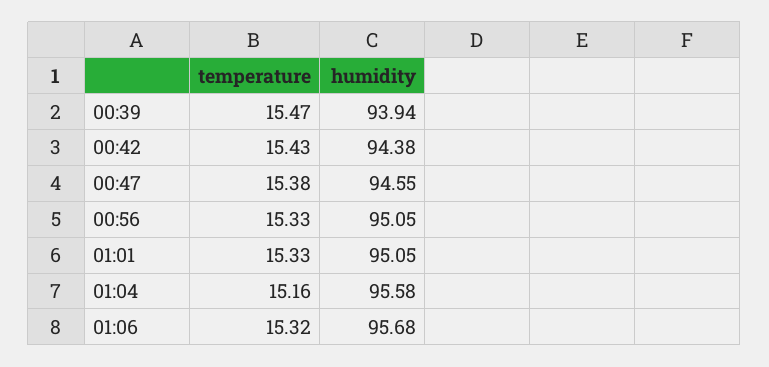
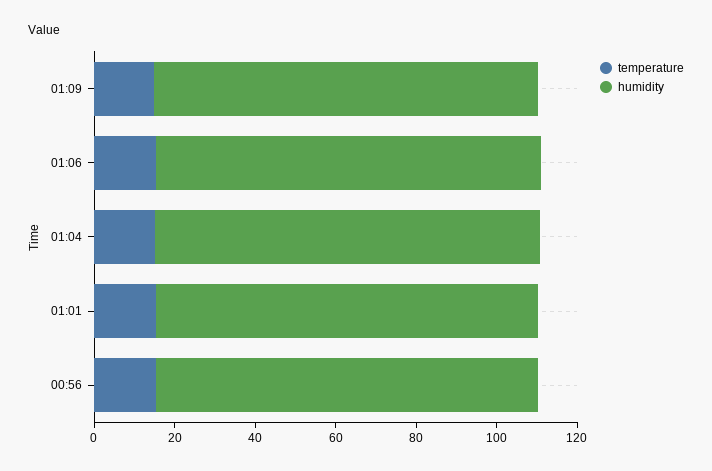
temperature, 00:39: 15.47 -> none
humidity, 00:39: 93.94 -> none
temperature, 00:42: 15.43 -> none
humidity, 00:42: 94.38 -> none
temperature, 00:47: 15.38 -> none
humidity, 00:47: 94.55 -> none
temperature, 01:09: none -> 15
humidity, 01:09: none -> 95

